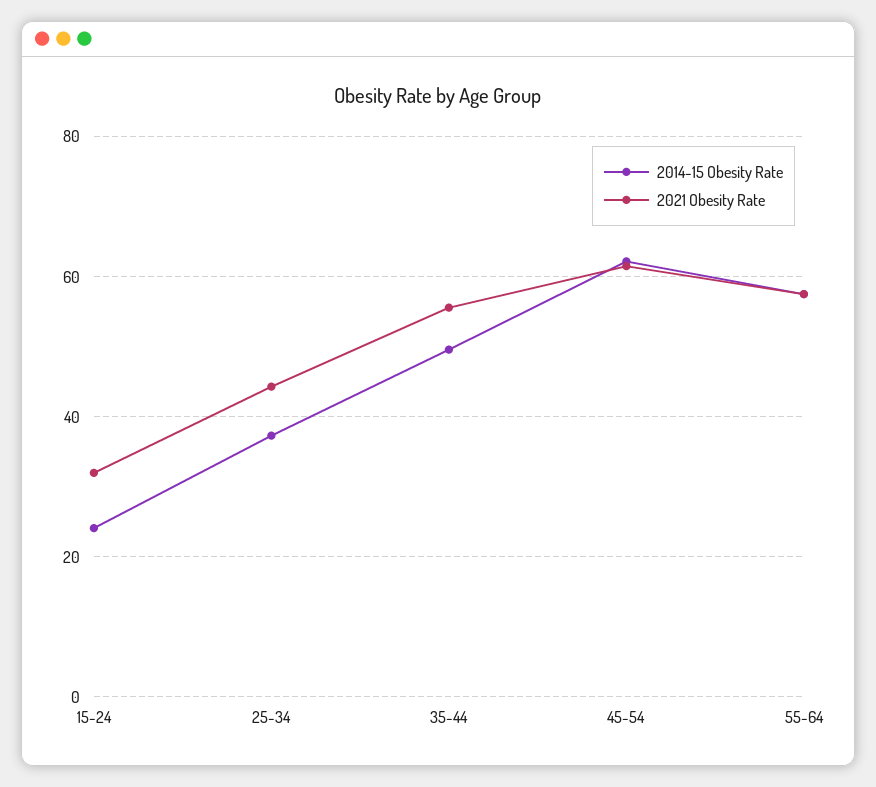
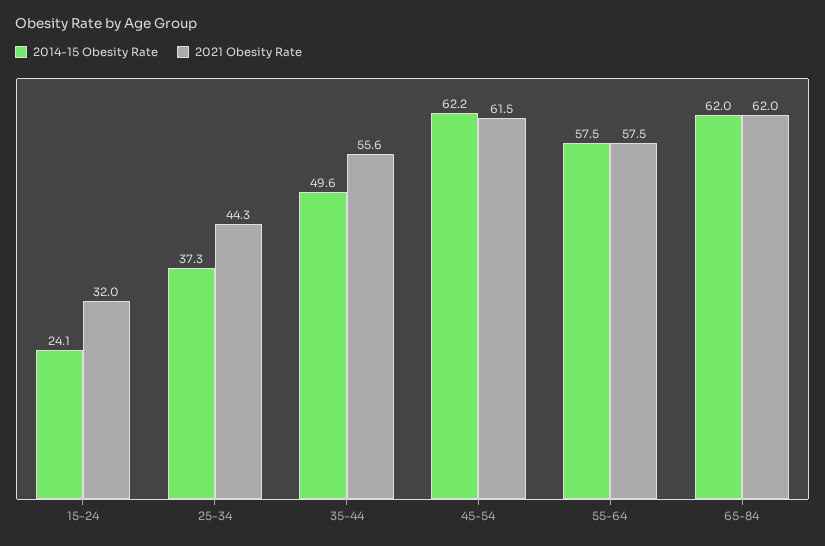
2014-15 Obesity Rate, 65-84: none -> 62
2021 Obesity Rate, 65-84: none -> 62

